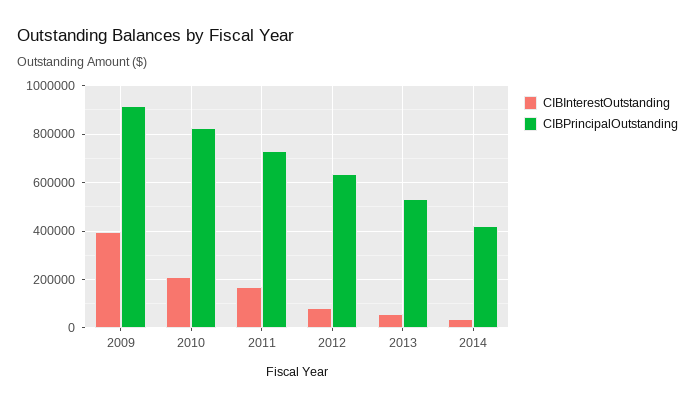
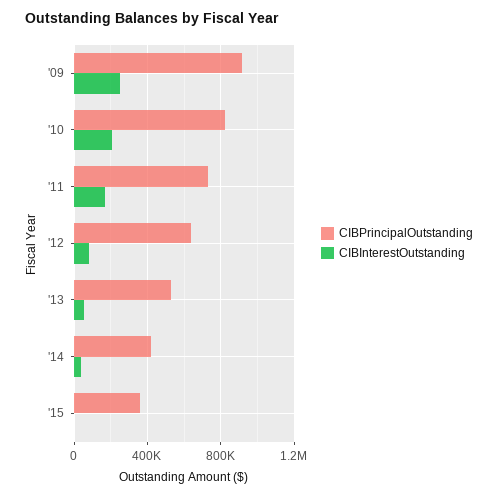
CIBInterestOutstanding, 2009: 400000 -> 250000
CIBPrincipalOutstanding, '15: none -> 350000
CIBInterestOutstanding, '15: none -> 0

